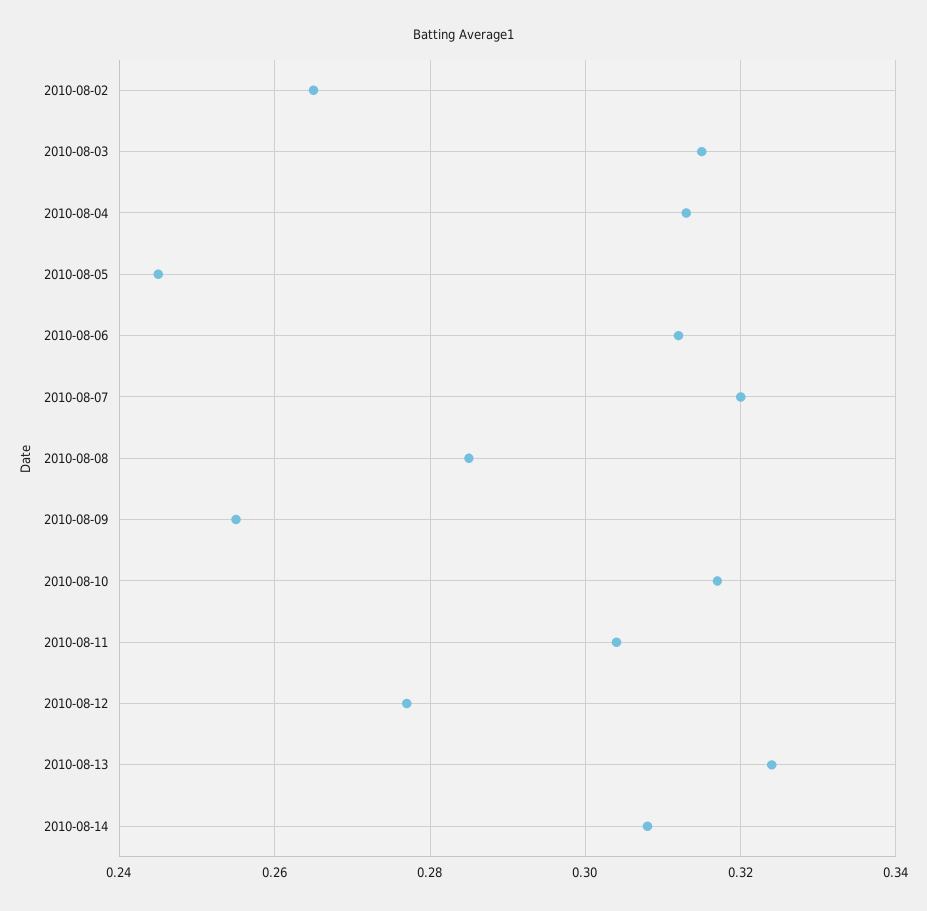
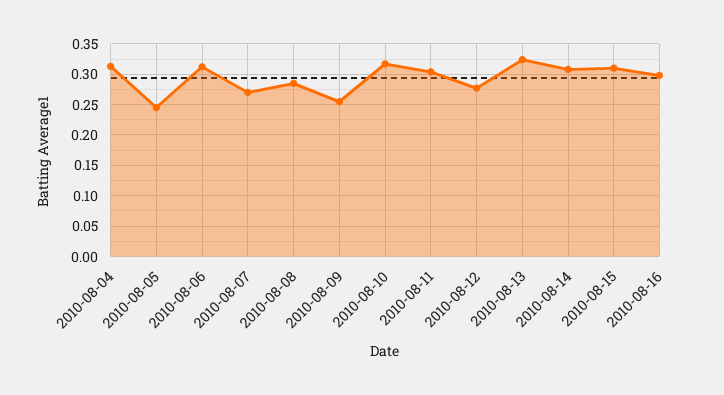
2010-08-02: 0.265 -> none
2010-08-03: 0.315 -> none
2010-08-07: 0.32 -> 0.27
2010-08-15: none -> 0.31
2010-08-16: none -> 0.3

